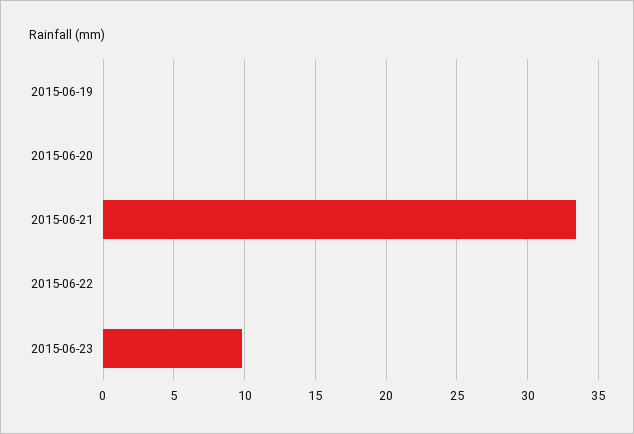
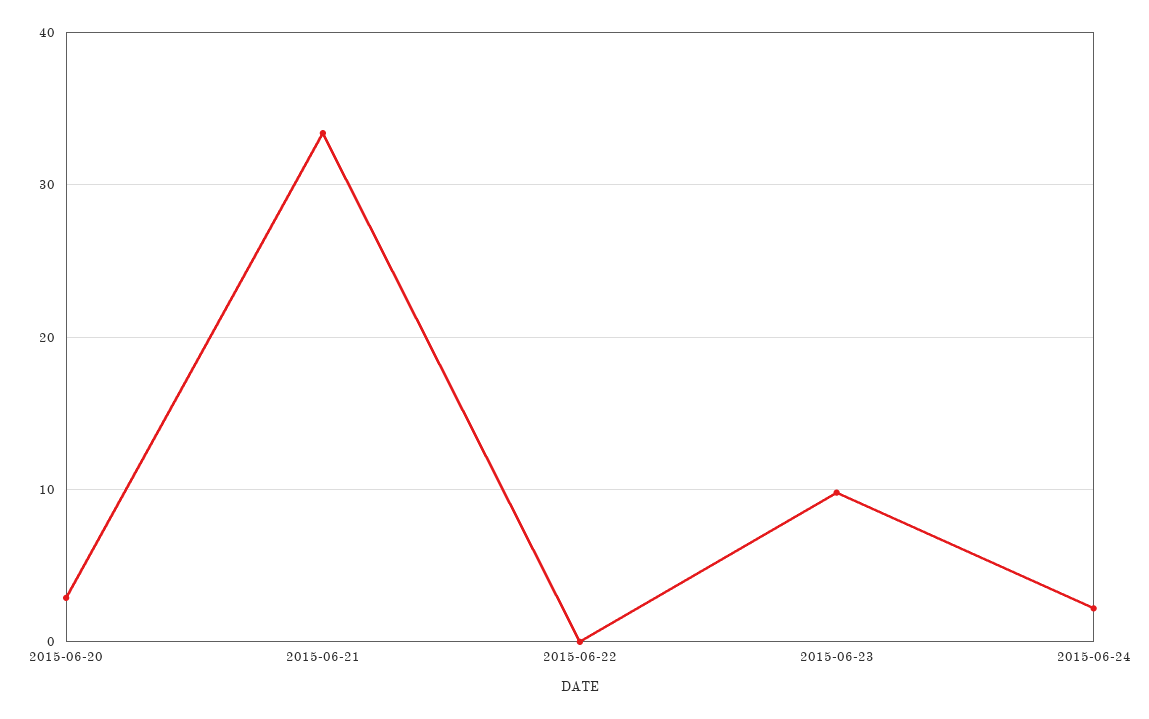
2015-06-19: 0 -> none
2015-06-20: 0 -> 3
2015-06-24: none -> 2

